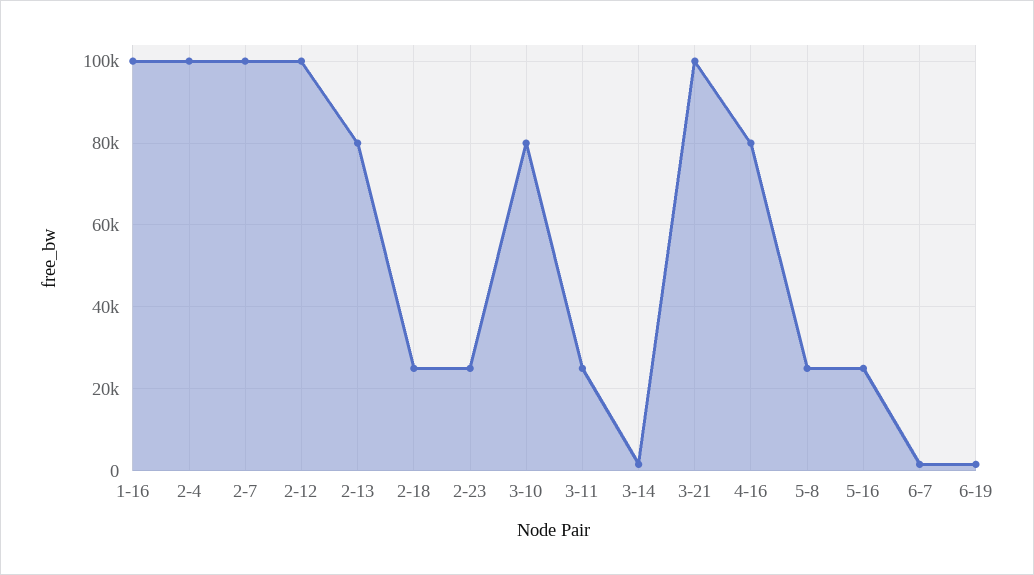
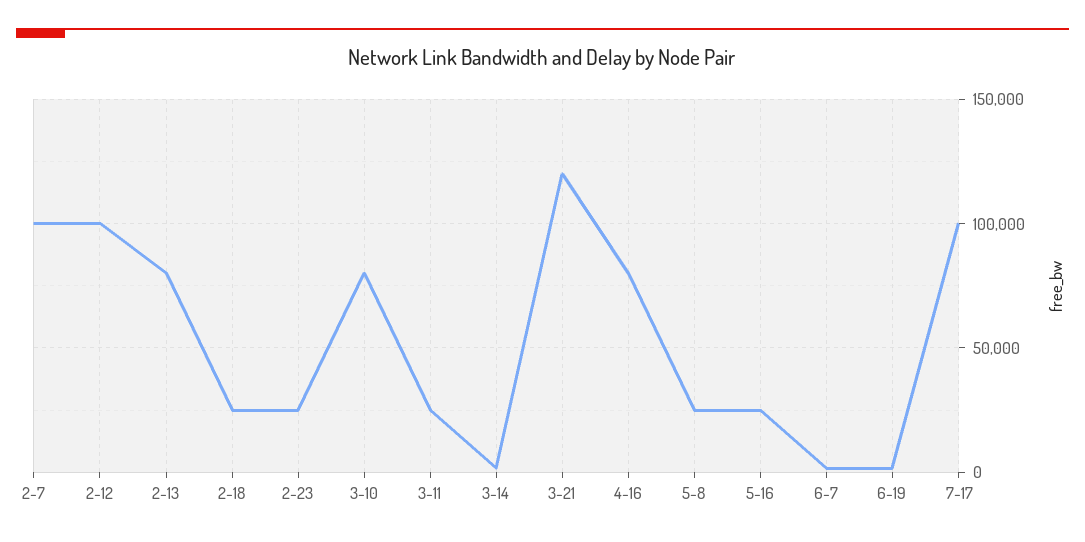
1-16: 100000 -> none
2-4: 100000 -> none
3-21: 100000 -> 120000
7-17: none -> 100000

